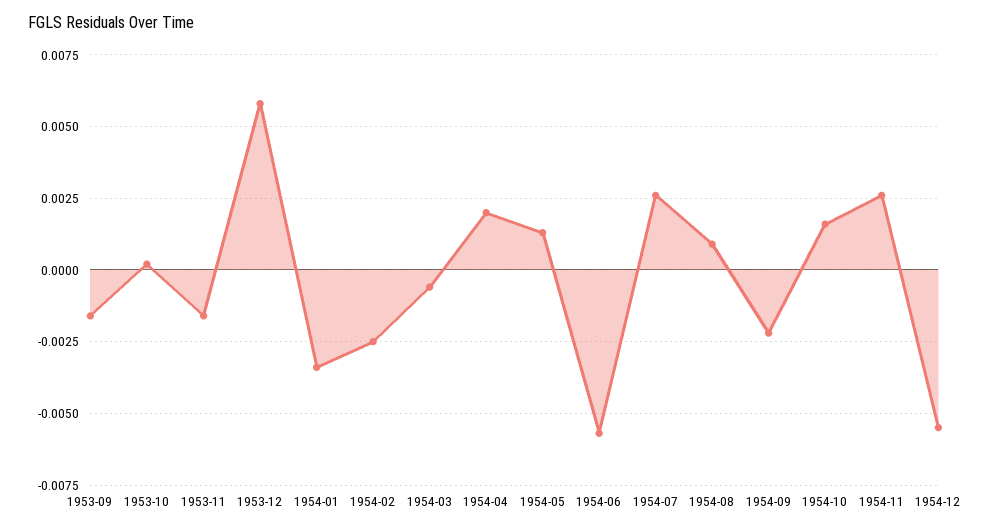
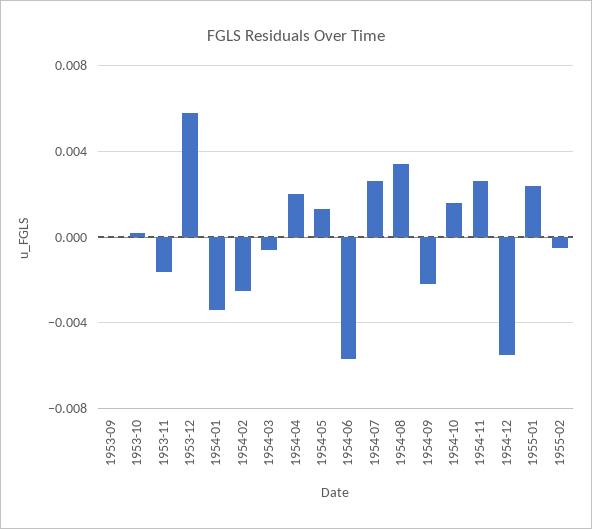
1953-09: -0.0015 -> 0
1954-08: 0.001 -> 0.0035
1955-01: none -> 0.0025
1955-02: none -> -0.0005

